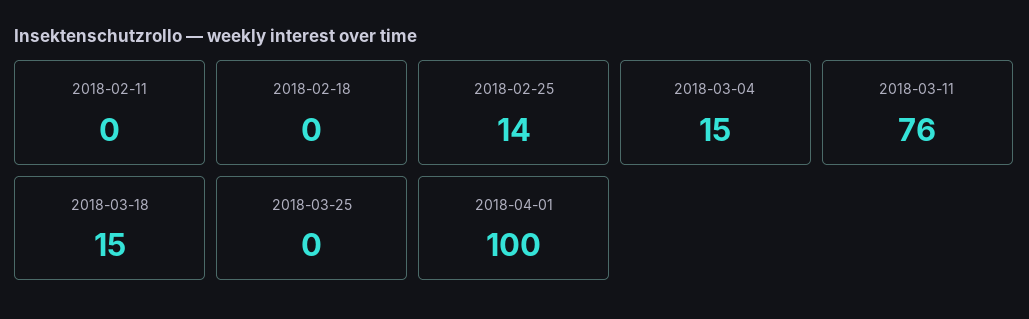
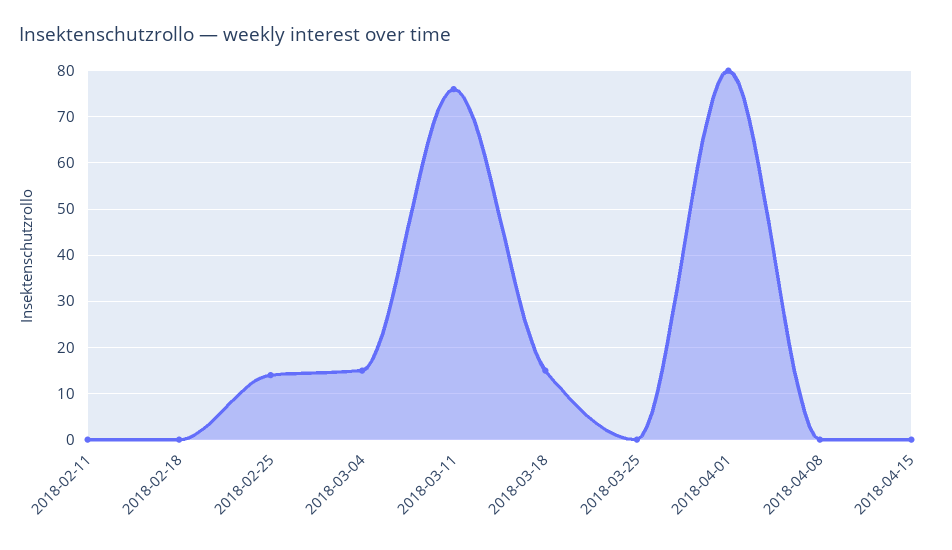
2018-04-01: 100 -> 80
2018-04-08: none -> 0
2018-04-15: none -> 0

